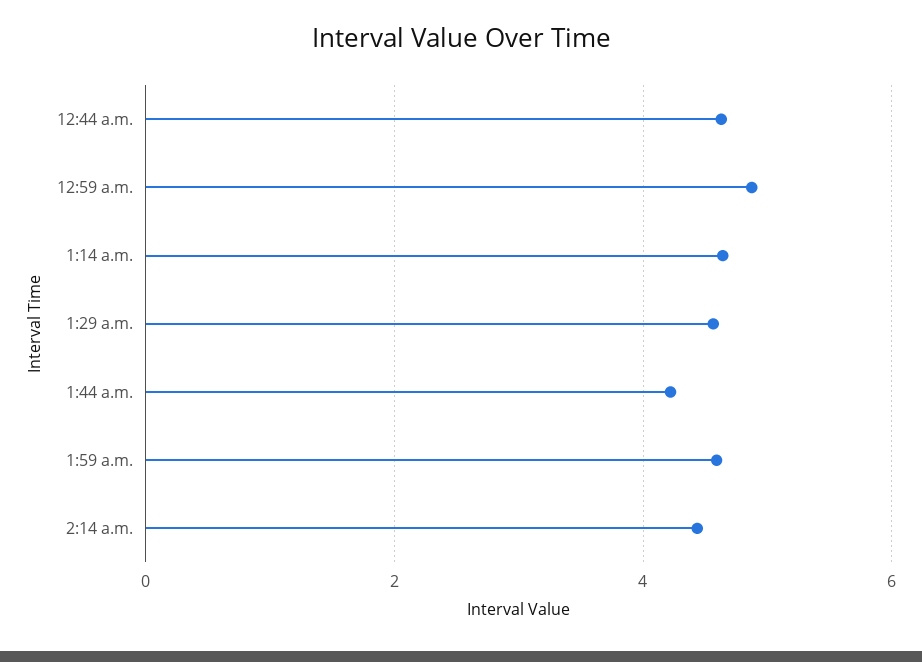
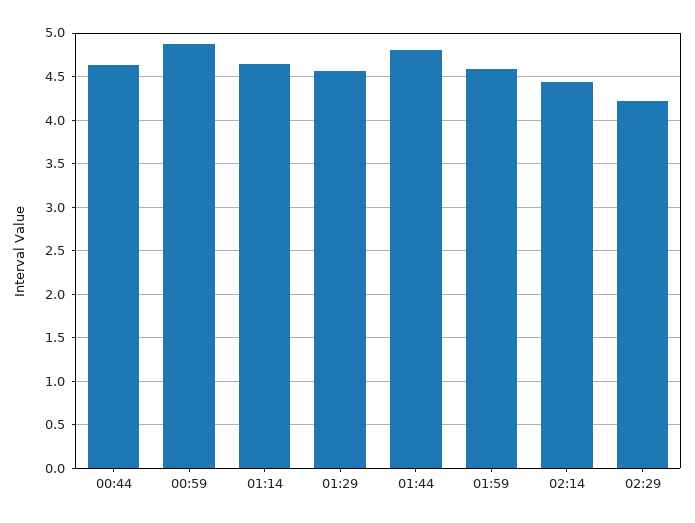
1:44 a.m.: 4.2 -> 4.8
02:29: none -> 4.2

